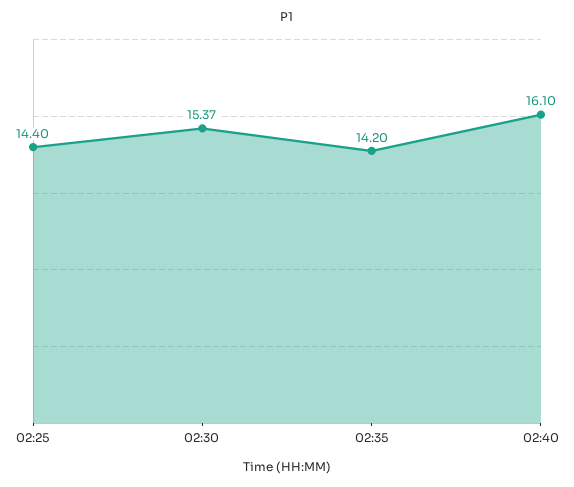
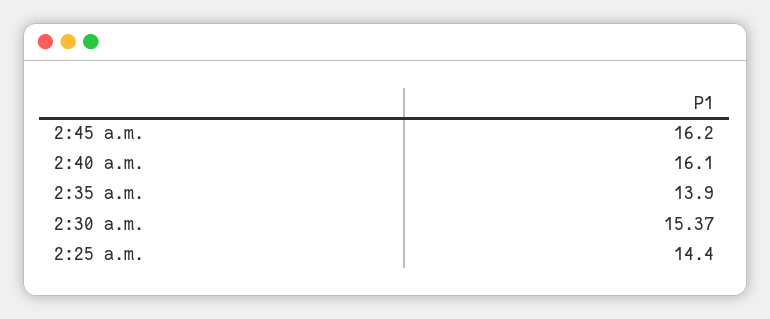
02:35: 14.2 -> 13.9
2:45 a.m.: none -> 16.2

